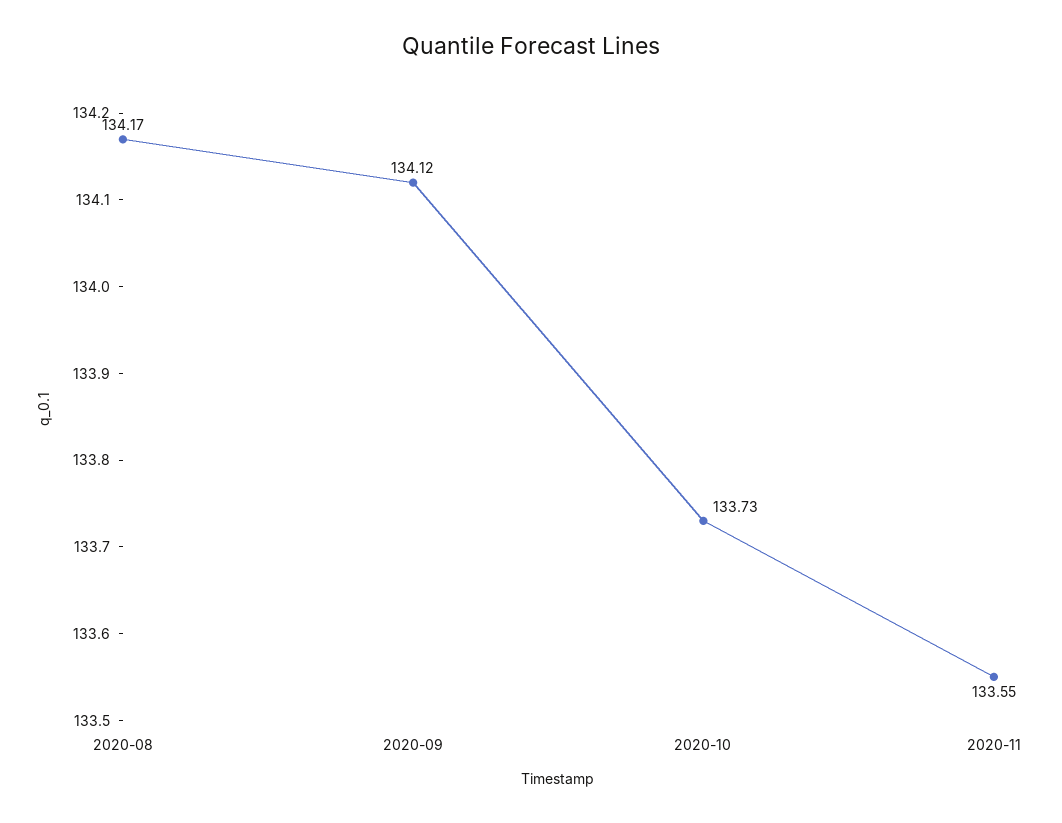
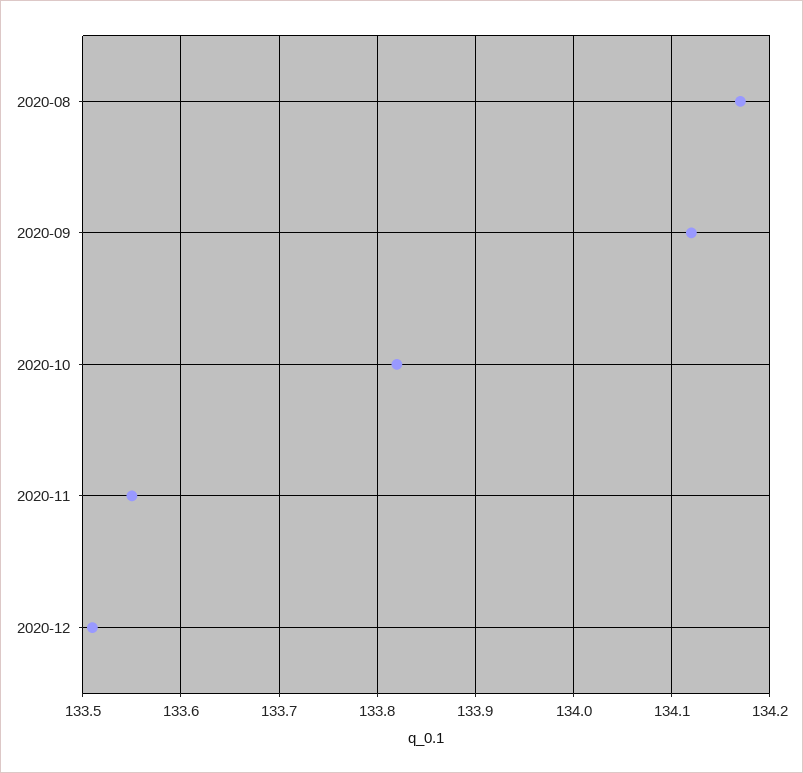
2020-10: 133.73 -> 133.82
2020-12: none -> 133.51

